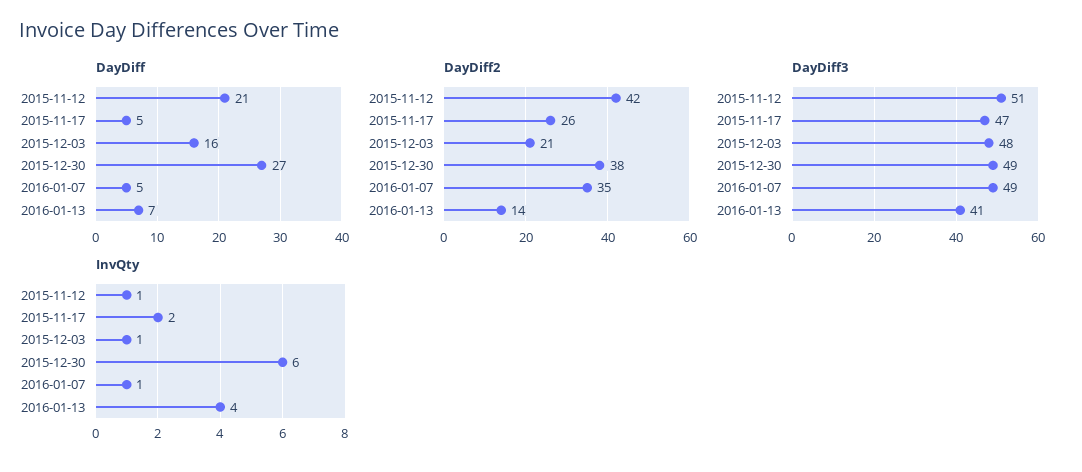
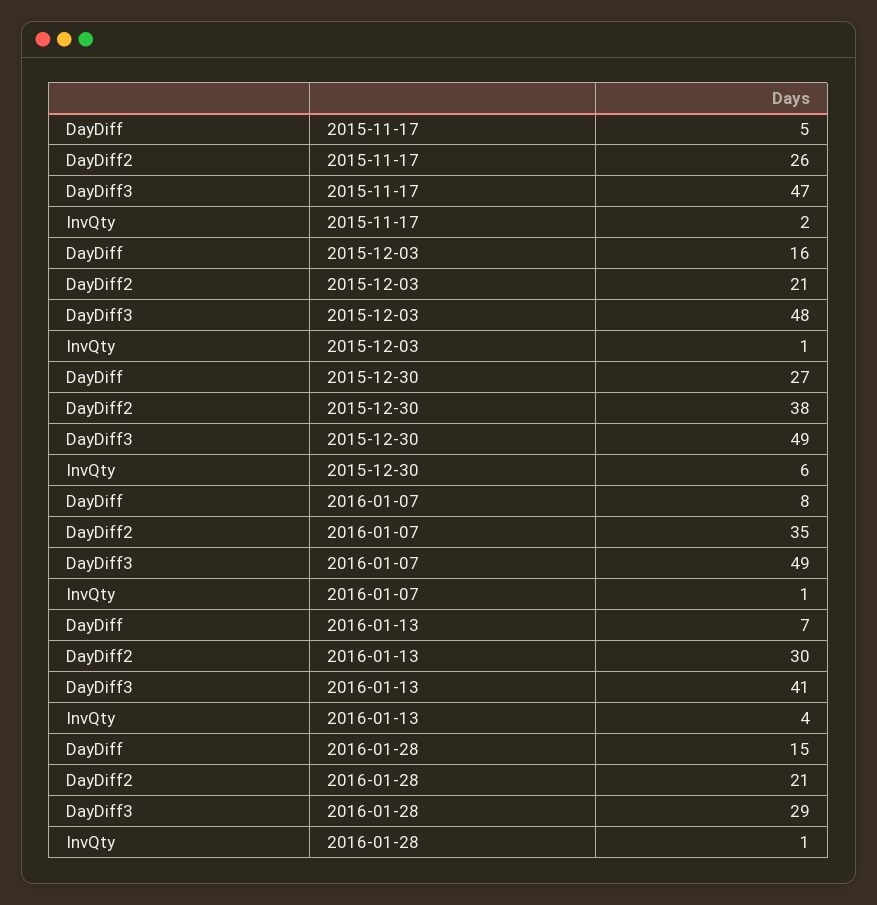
DayDiff, 2015-11-12: 21 -> none
DayDiff, 2016-01-07: 5 -> 8
DayDiff2, 2015-11-12: 42 -> none
DayDiff2, 2016-01-13: 14 -> 30
DayDiff3, 2015-11-12: 51 -> none
InvQty, 2015-11-12: 1 -> none
DayDiff, 2016-01-28: none -> 15
DayDiff2, 2016-01-28: none -> 21
DayDiff3, 2016-01-28: none -> 29
InvQty, 2016-01-28: none -> 1

